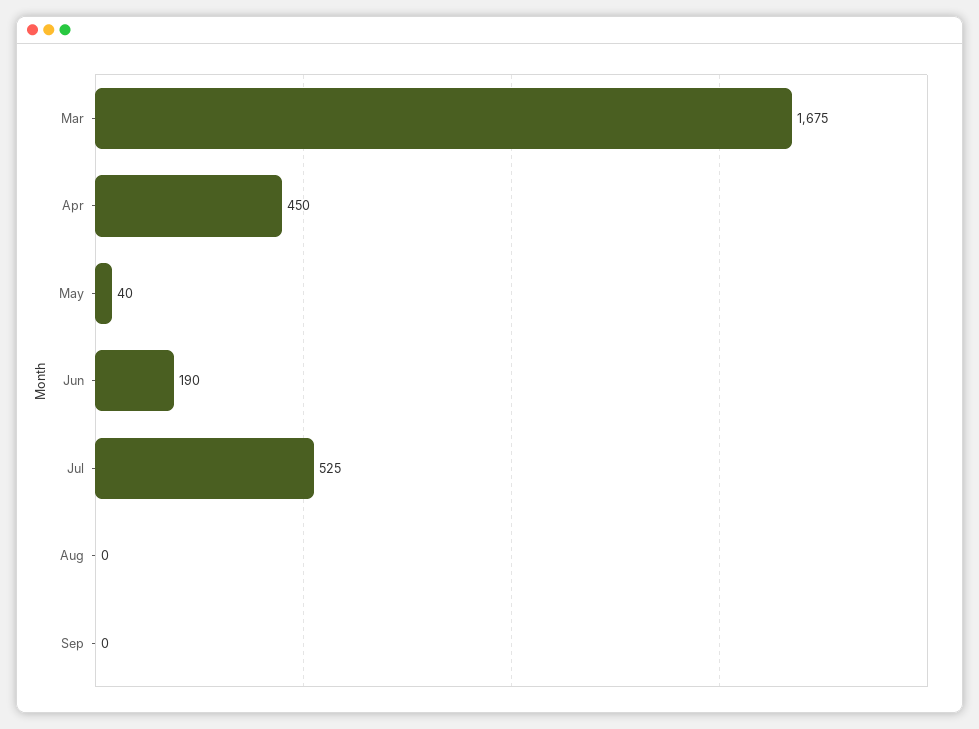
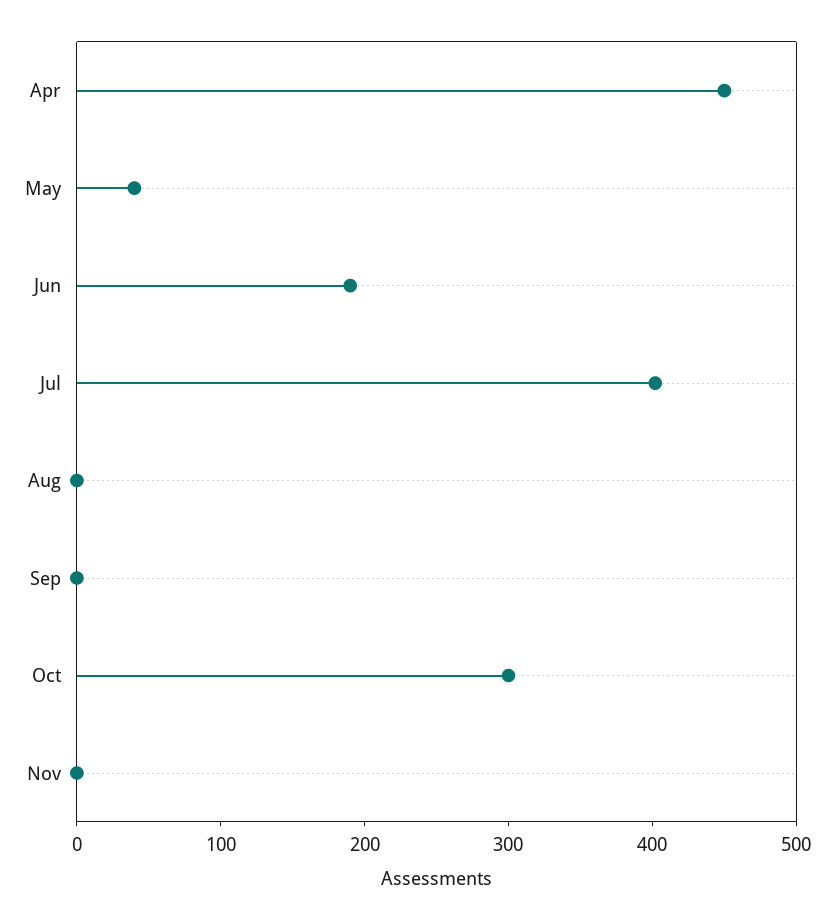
Mar: 1675 -> none
Jul: 525 -> 400
Oct: none -> 300
Nov: none -> 0

